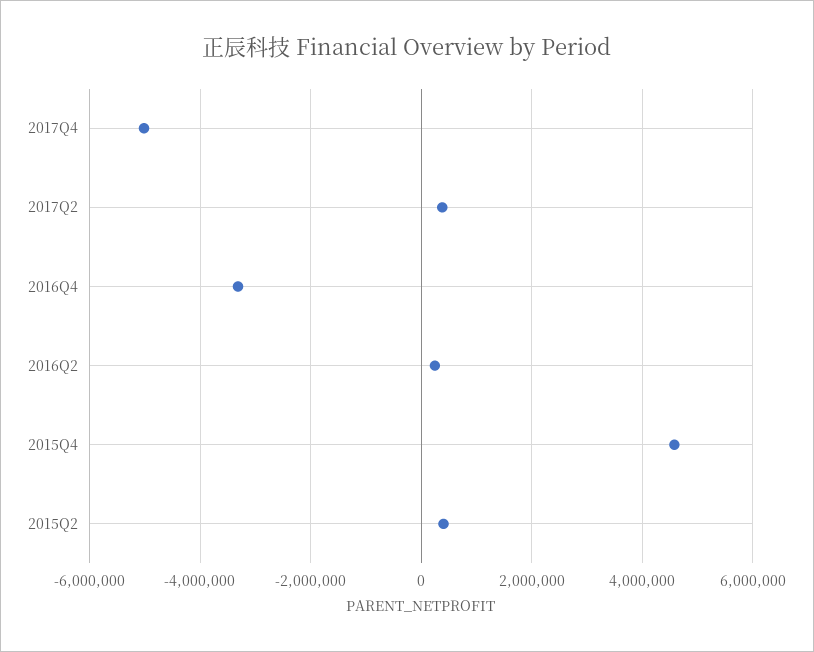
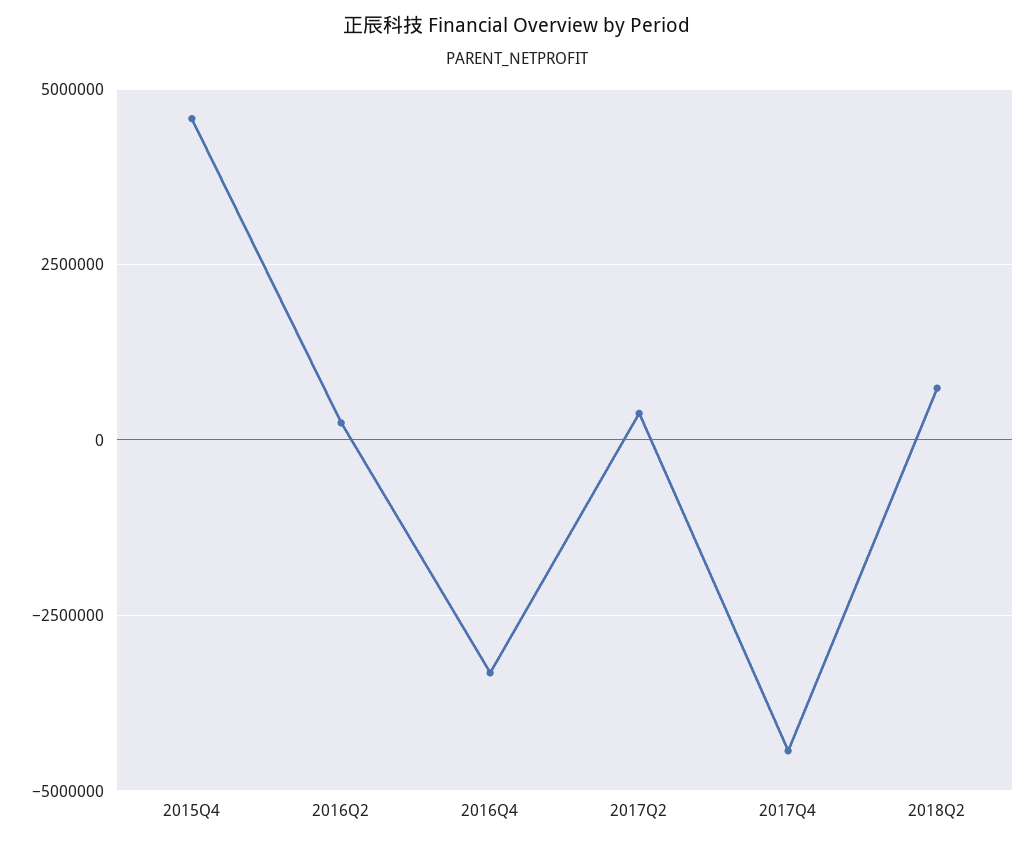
2017Q4: -5000000 -> -4500000
2015Q2: 400000 -> none
2018Q2: none -> 750000

